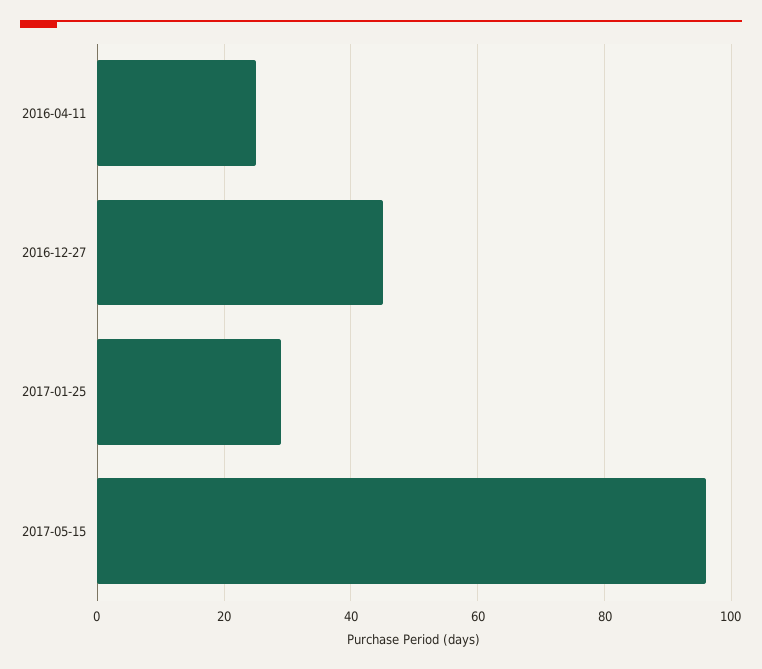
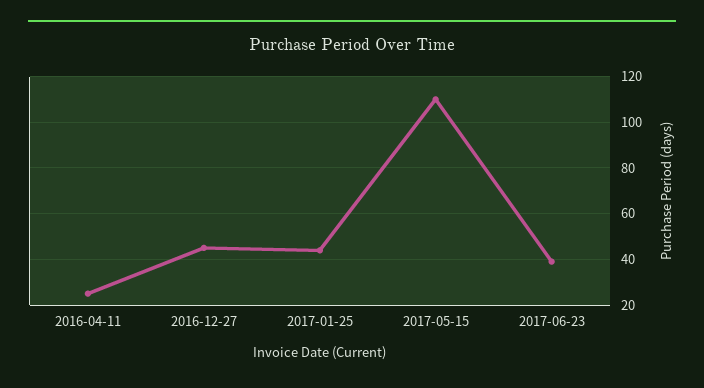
2017-01-25: 30 -> 45
2017-05-15: 95 -> 110
2017-06-23: none -> 40

